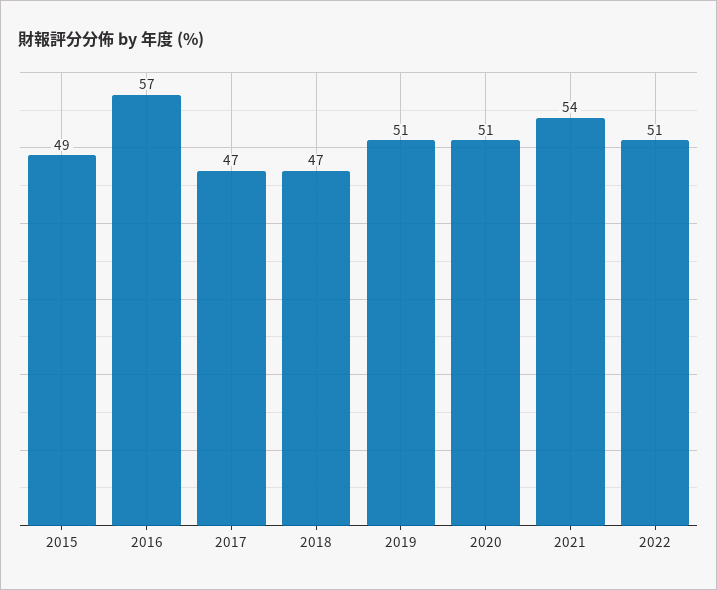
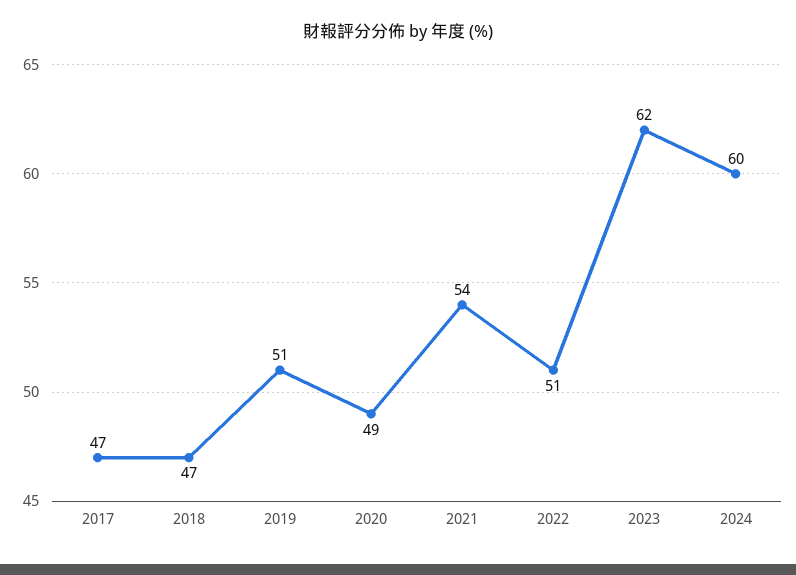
2015: 49 -> none
2016: 57 -> none
2020: 51 -> 49
2023: none -> 62
2024: none -> 60

